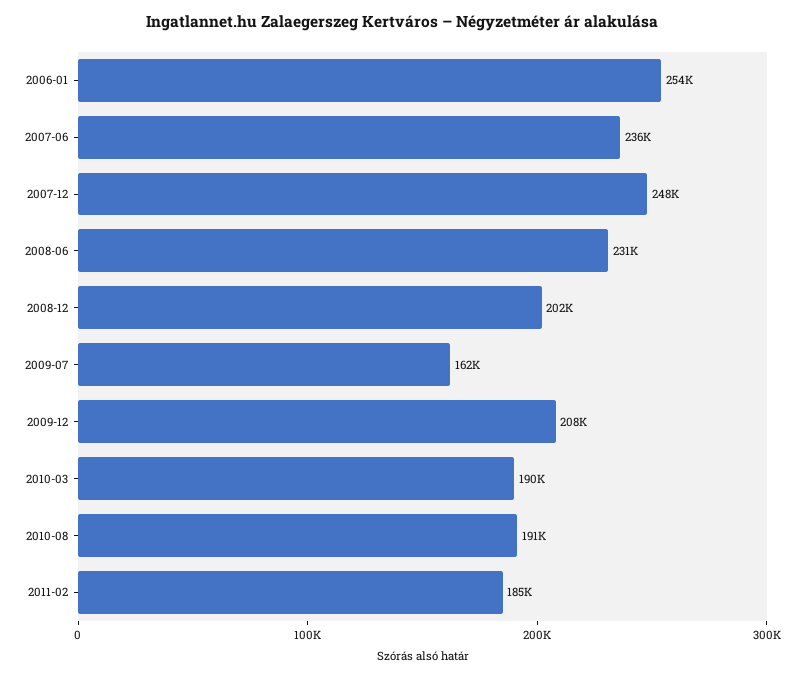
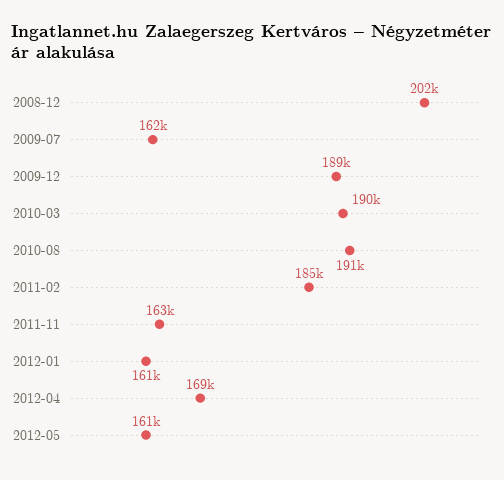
2006-01: 254000 -> none
2007-06: 236000 -> none
2007-12: 248000 -> none
2008-06: 231000 -> none
2009-12: 208000 -> 189000
2011-11: none -> 163000
2012-01: none -> 161000
2012-04: none -> 169000
2012-05: none -> 161000

